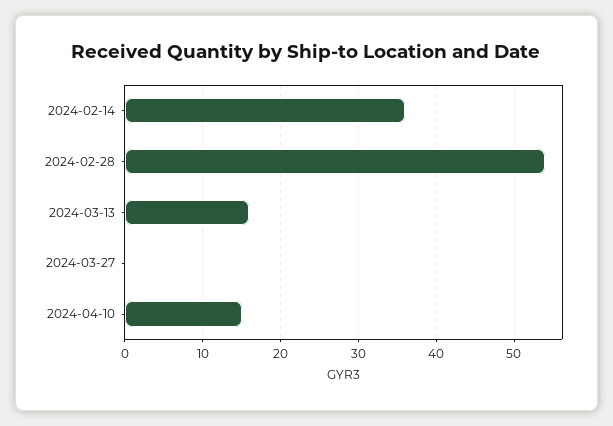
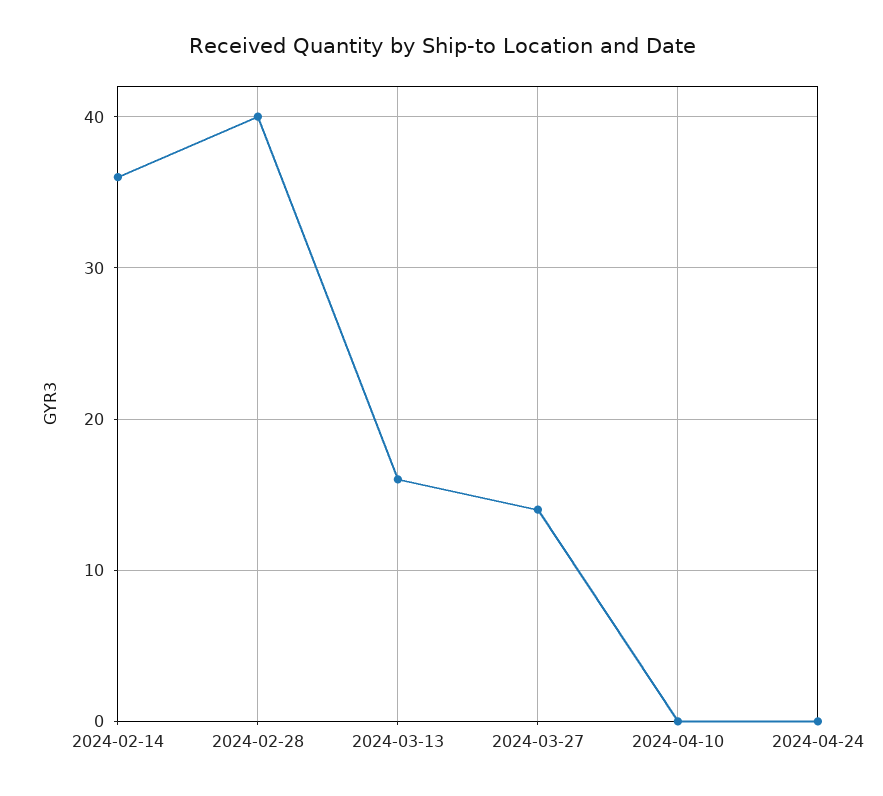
2024-02-28: 54 -> 40
2024-03-27: 0 -> 14
2024-04-10: 15 -> 0
2024-04-24: none -> 0

